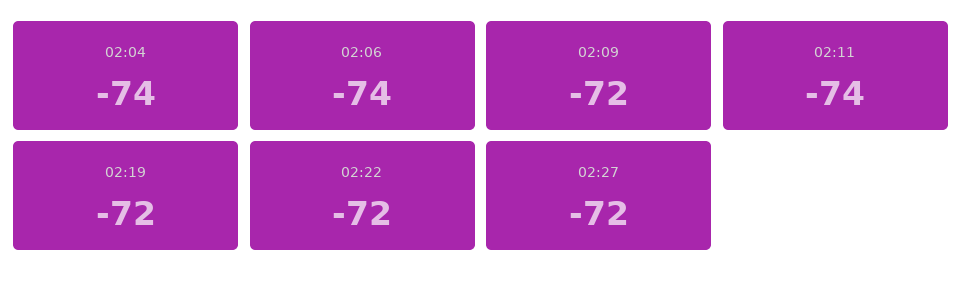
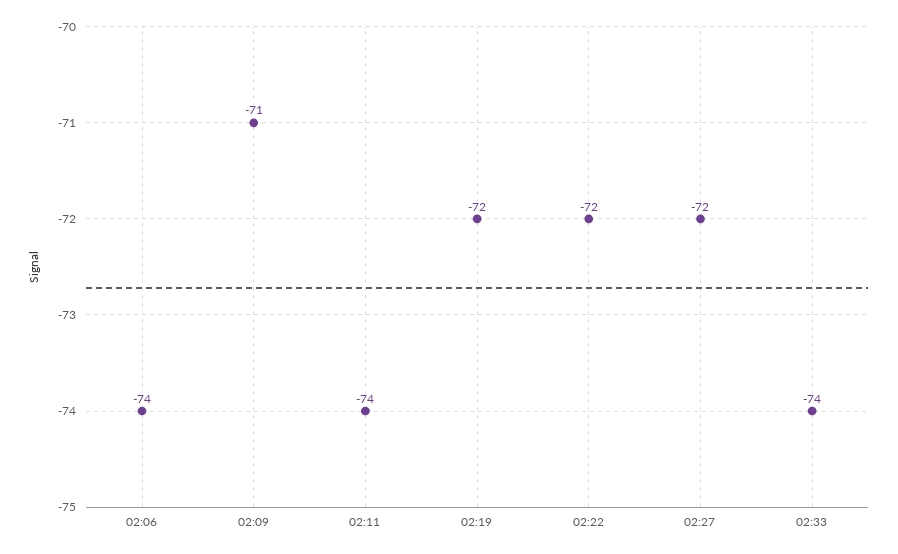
02:04: -74 -> none
02:09: -72 -> -71
02:33: none -> -74

